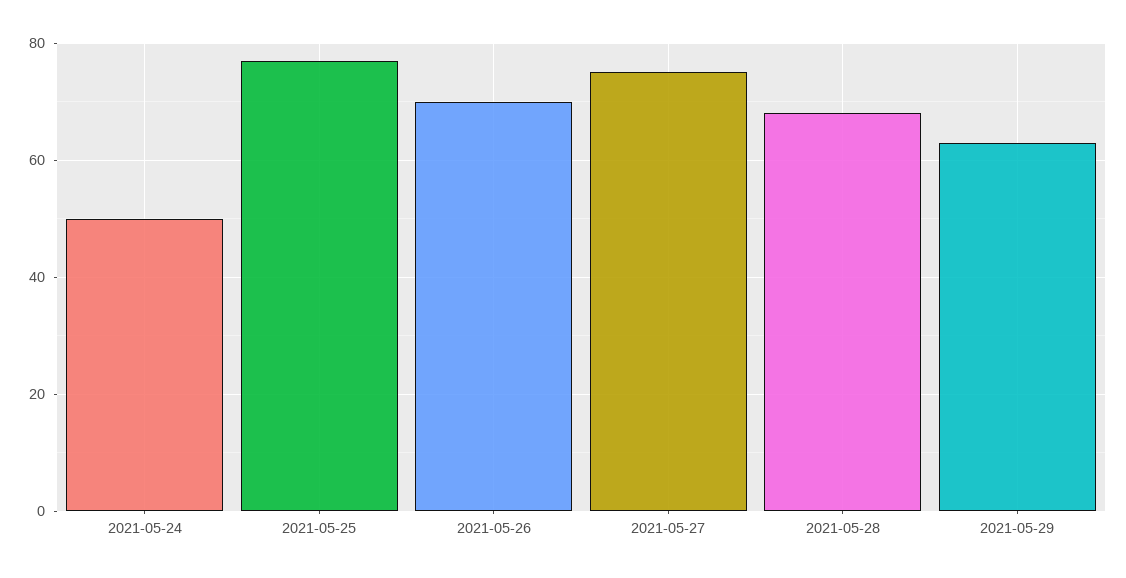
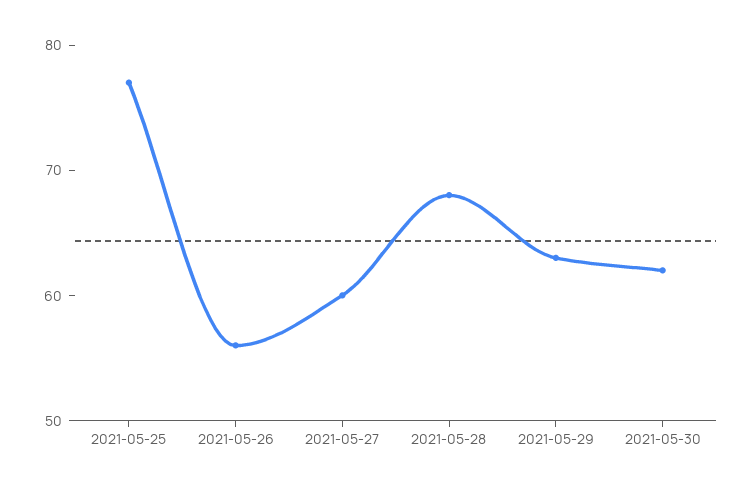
2021-05-24: 50 -> none
2021-05-26: 70 -> 56
2021-05-27: 75 -> 60
2021-05-30: none -> 62

